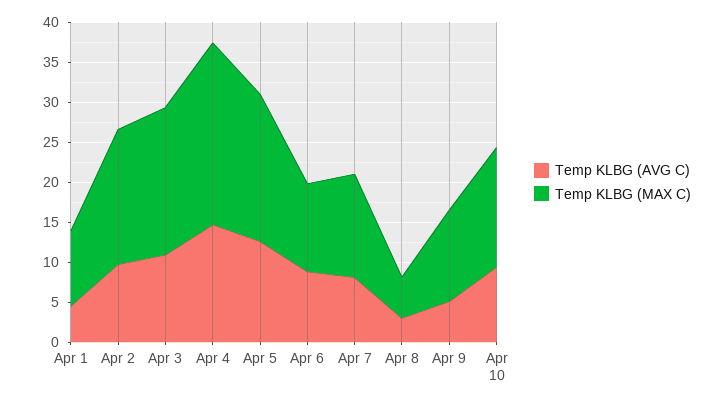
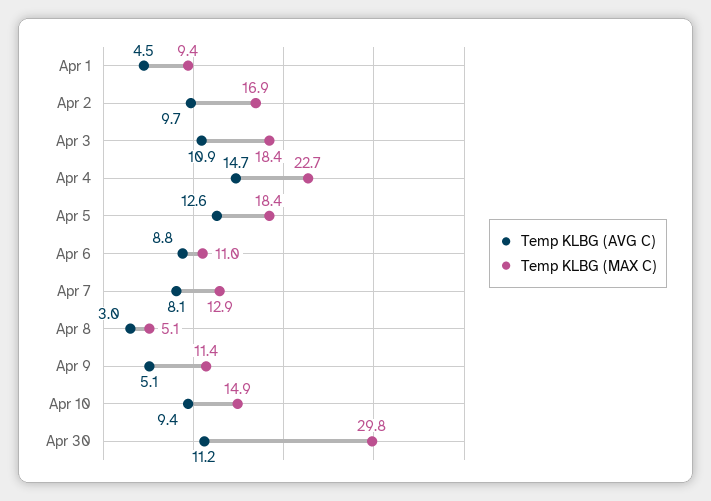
Temp KLBG (AVG C), Apr 30: none -> 11.2
Temp KLBG (MAX C), Apr 30: none -> 29.8

